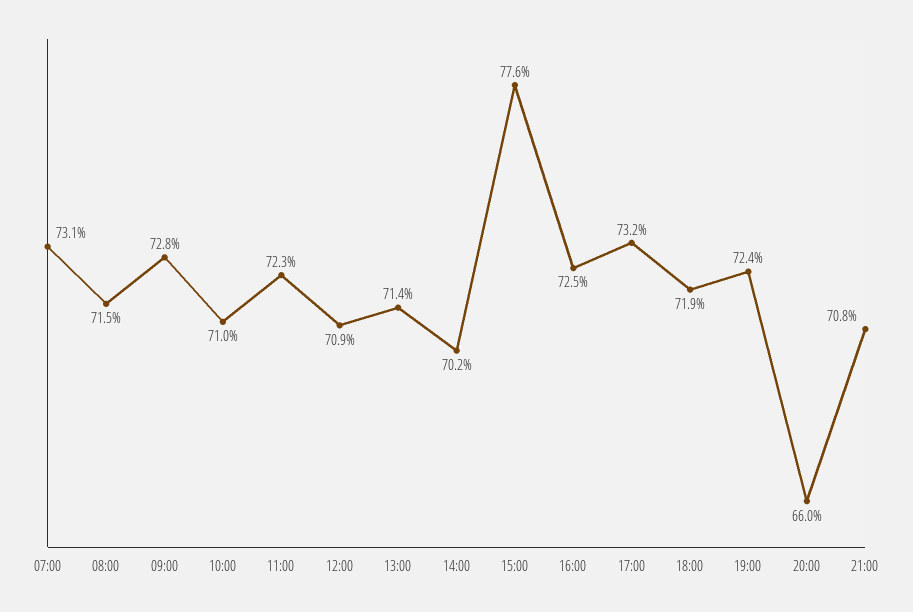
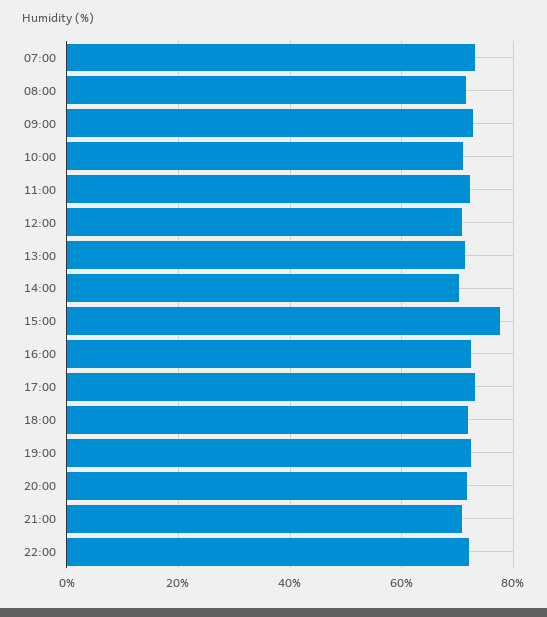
20:00: 66 -> 72
22:00: none -> 72

